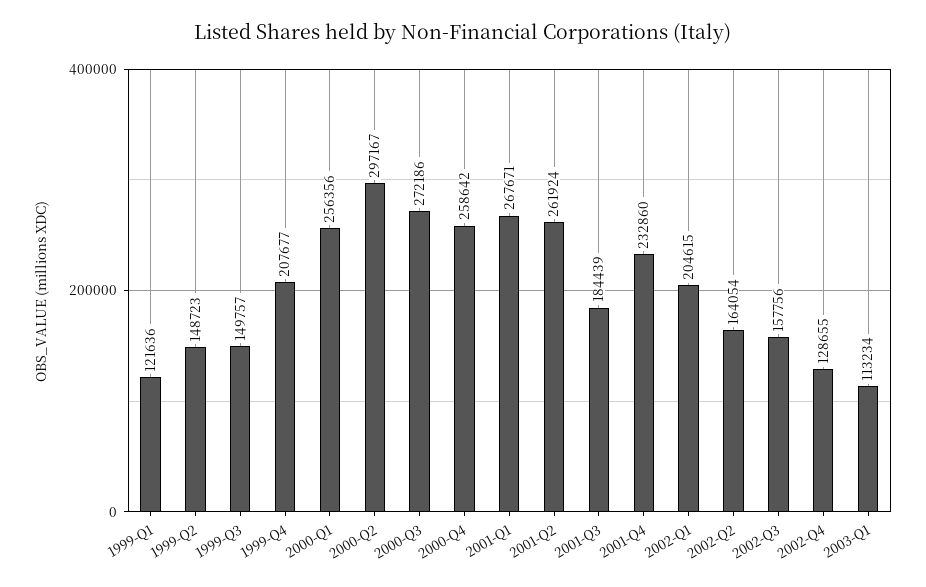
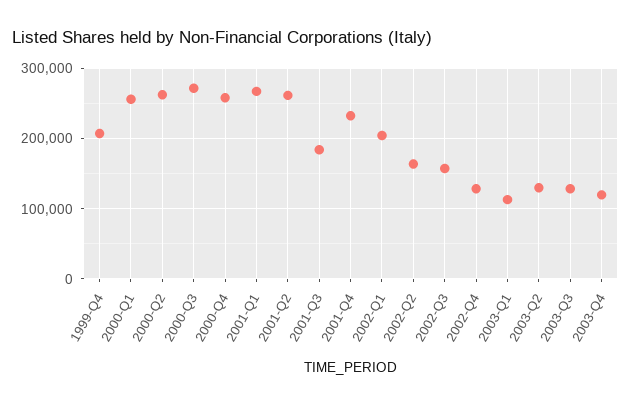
1999-Q1: 121636 -> none
1999-Q2: 148723 -> none
1999-Q3: 149757 -> none
2000-Q2: 297167 -> 260000
2003-Q2: none -> 130000
2003-Q3: none -> 130000
2003-Q4: none -> 120000

